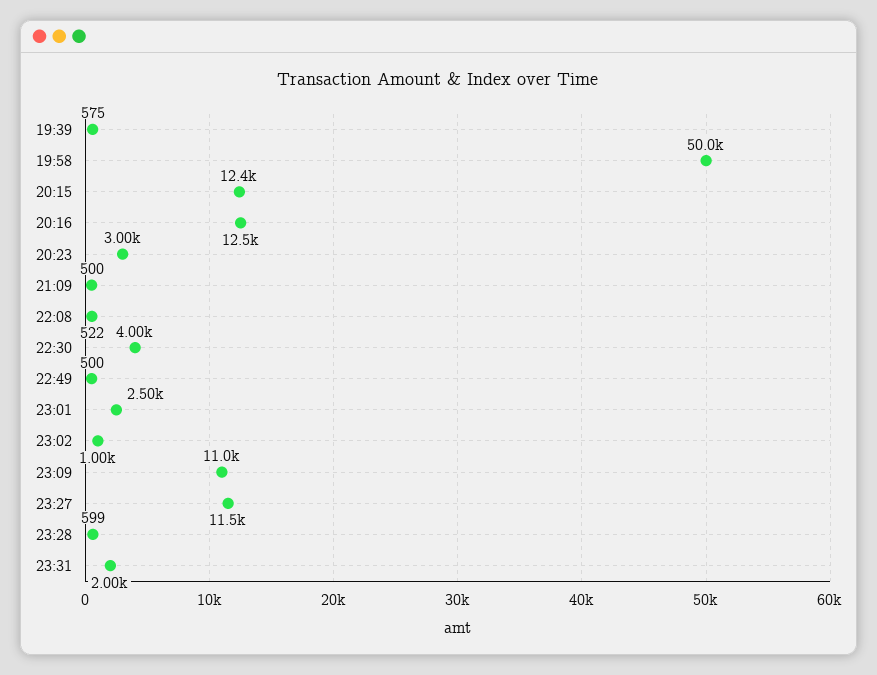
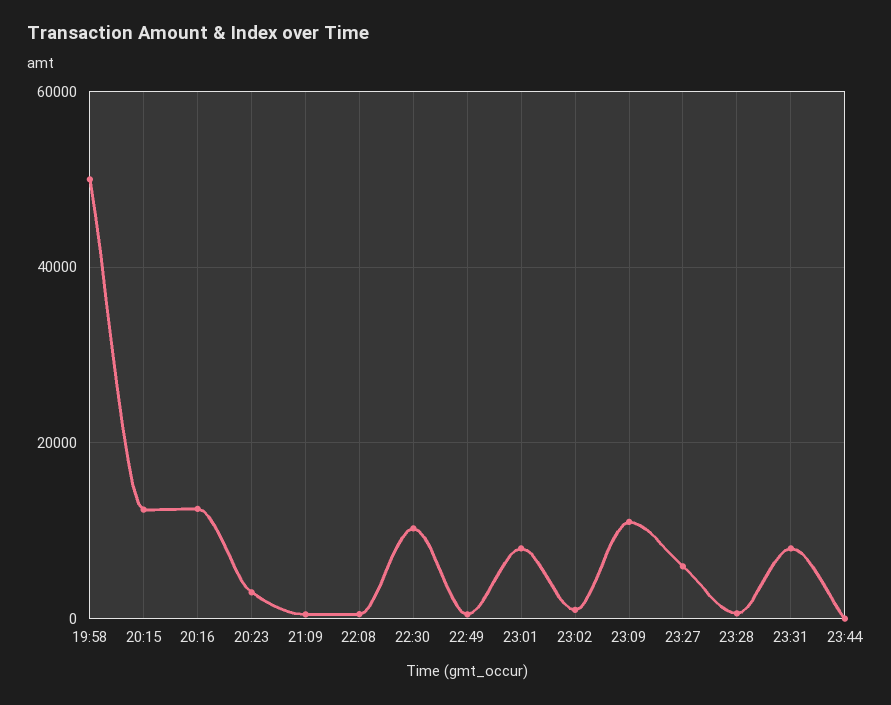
19:39: 575 -> none
22:30: 4000 -> 10000
23:01: 2500 -> 8000
23:27: 11500 -> 6000
23:31: 2000 -> 8000
23:44: none -> 0

